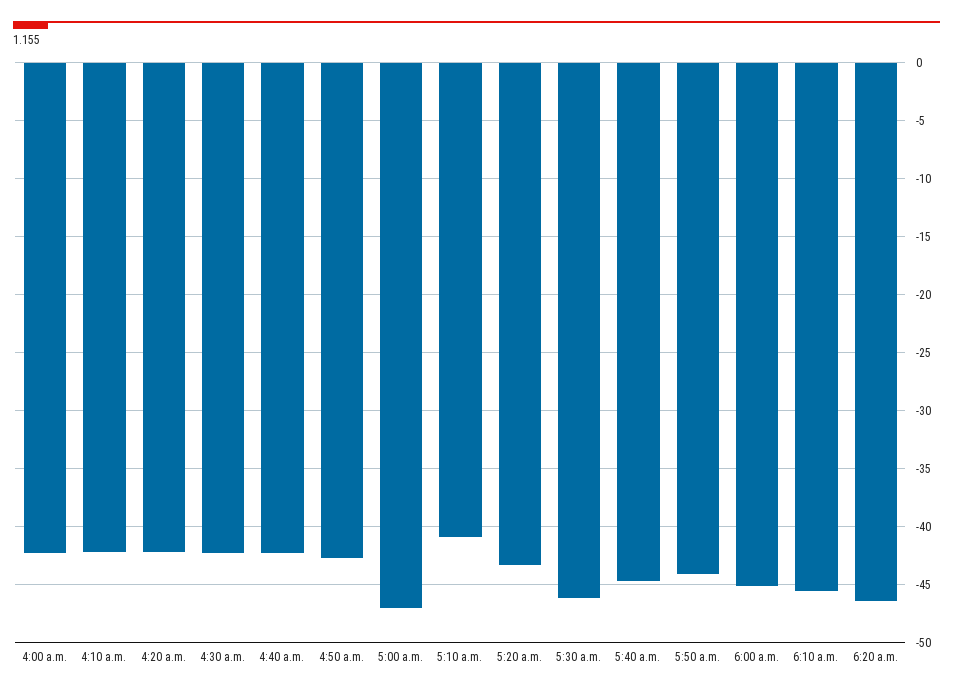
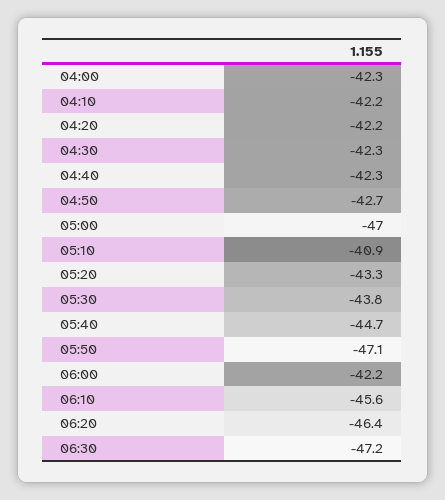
5:30 a.m.: -46 -> -43.8
5:50 a.m.: -44 -> -47.1
6:00 a.m.: -45 -> -42.2
06:30: none -> -47.2

